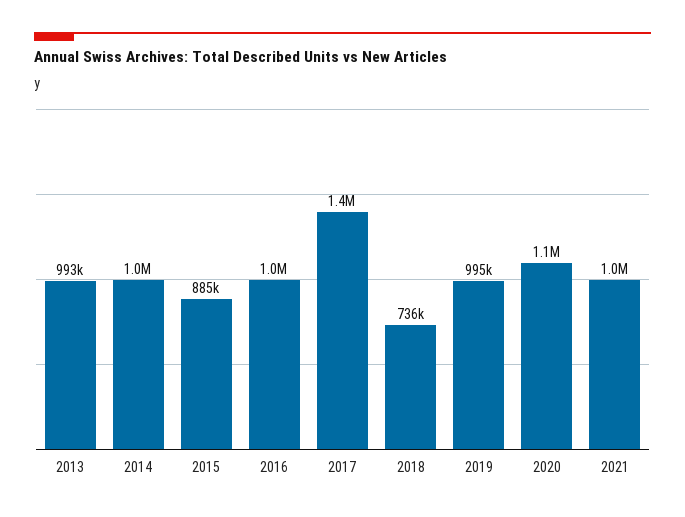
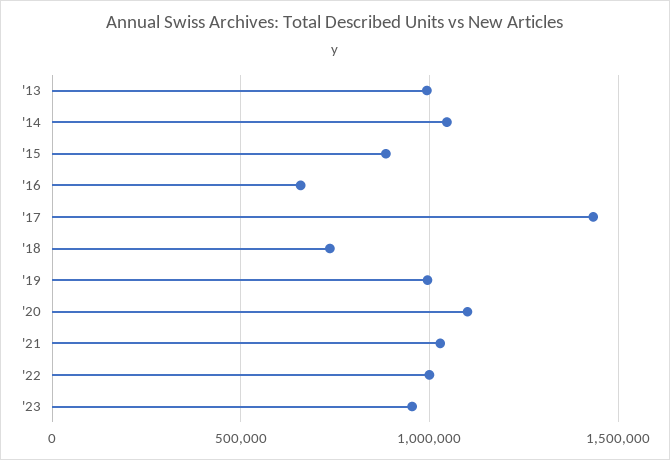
2016: 1000000 -> 650000
'22: none -> 1000000
'23: none -> 950000

